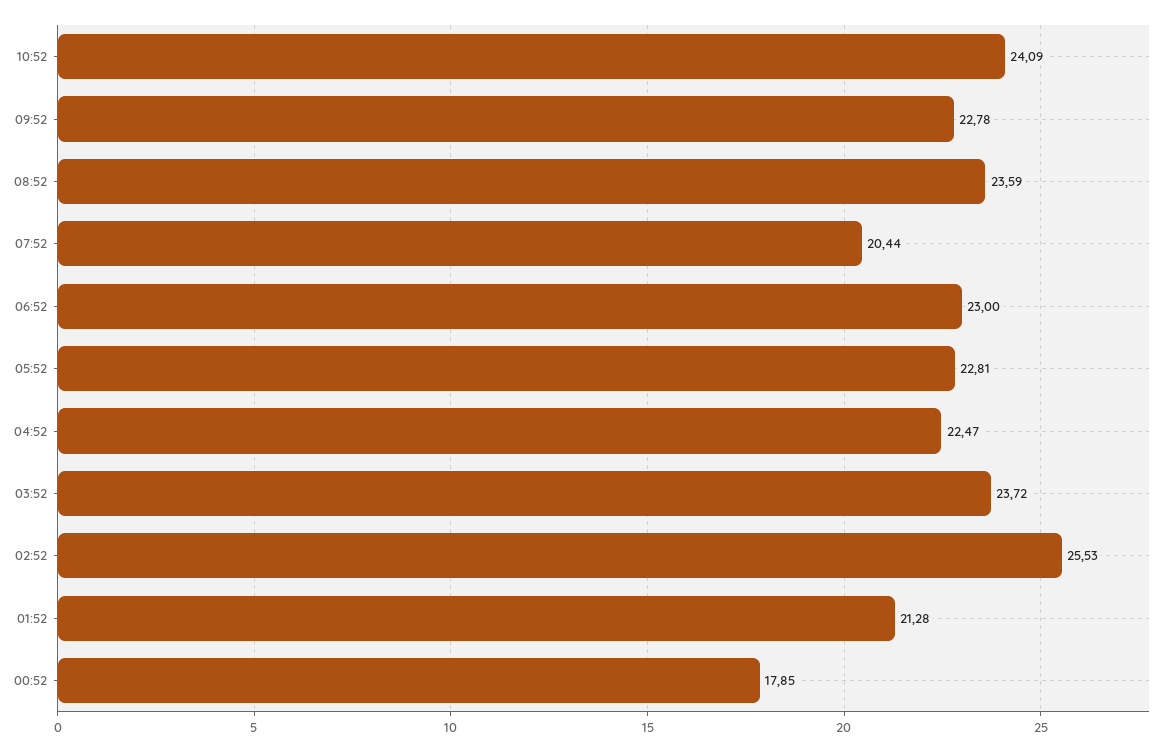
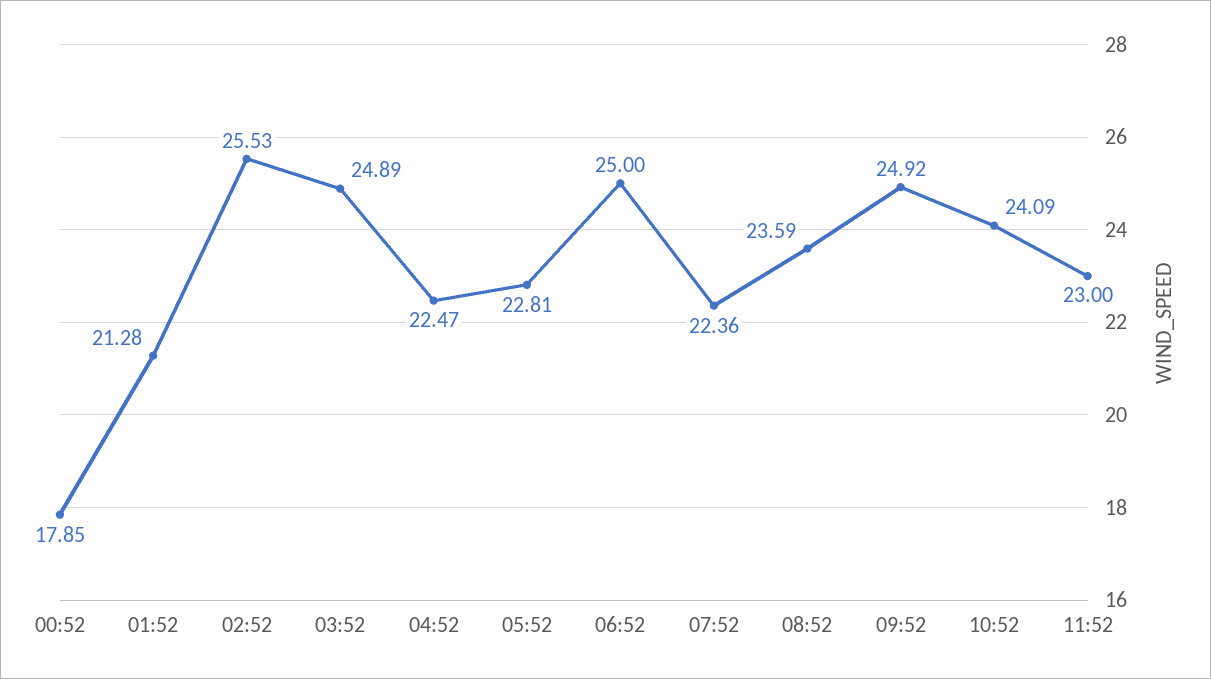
09:52: 22.78 -> 24.92
07:52: 20.44 -> 22.36
06:52: 23 -> 25
03:52: 23.72 -> 24.89
11:52: none -> 23

